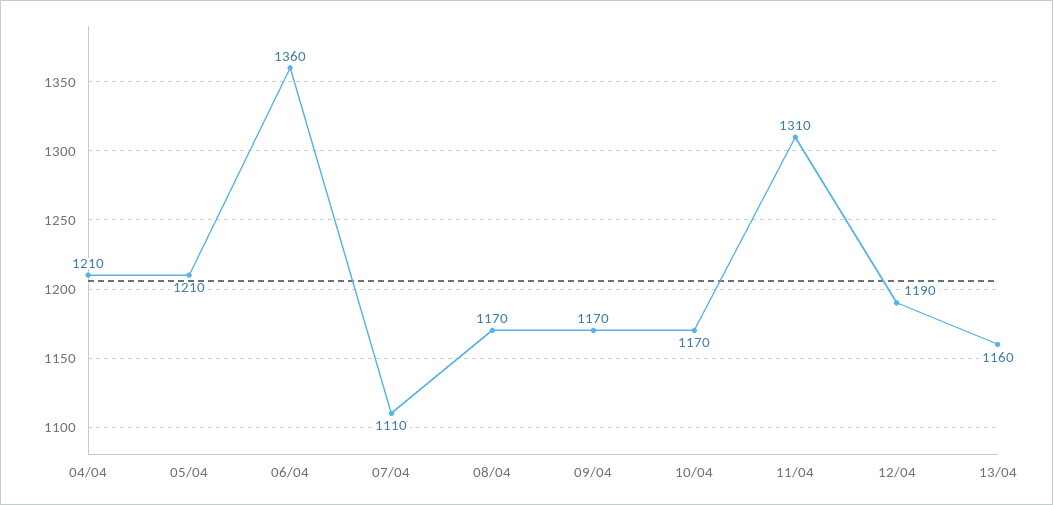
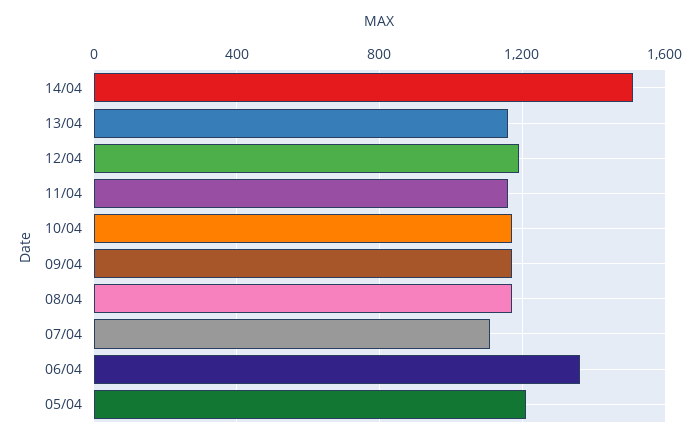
04/04: 1210 -> none
11/04: 1310 -> 1150
14/04: none -> 1500

